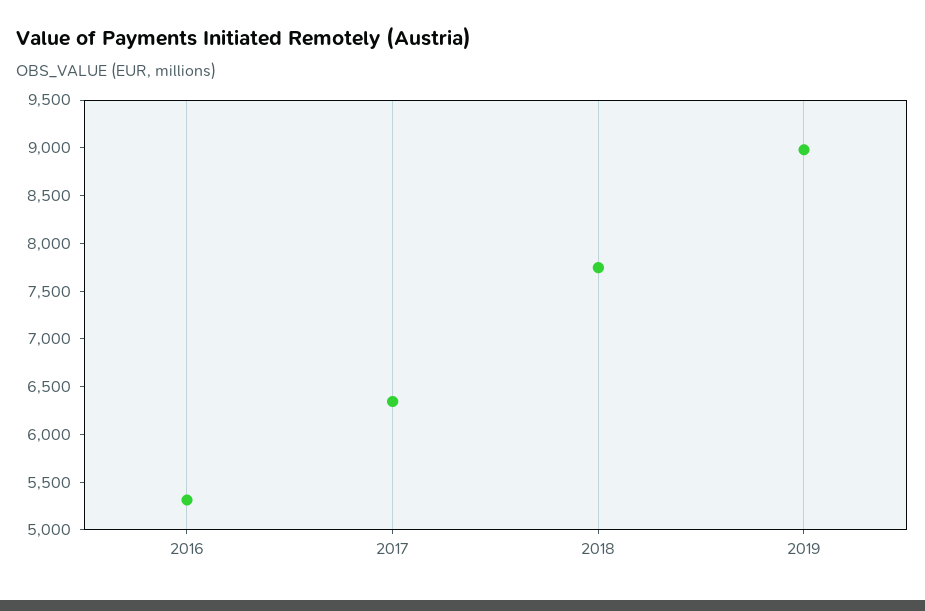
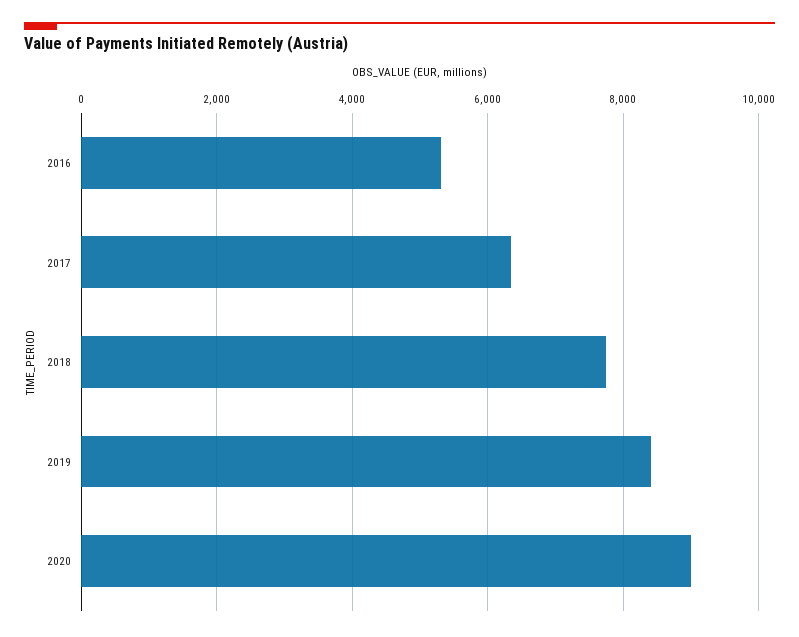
2019: 9000 -> 8400
2020: none -> 9000

